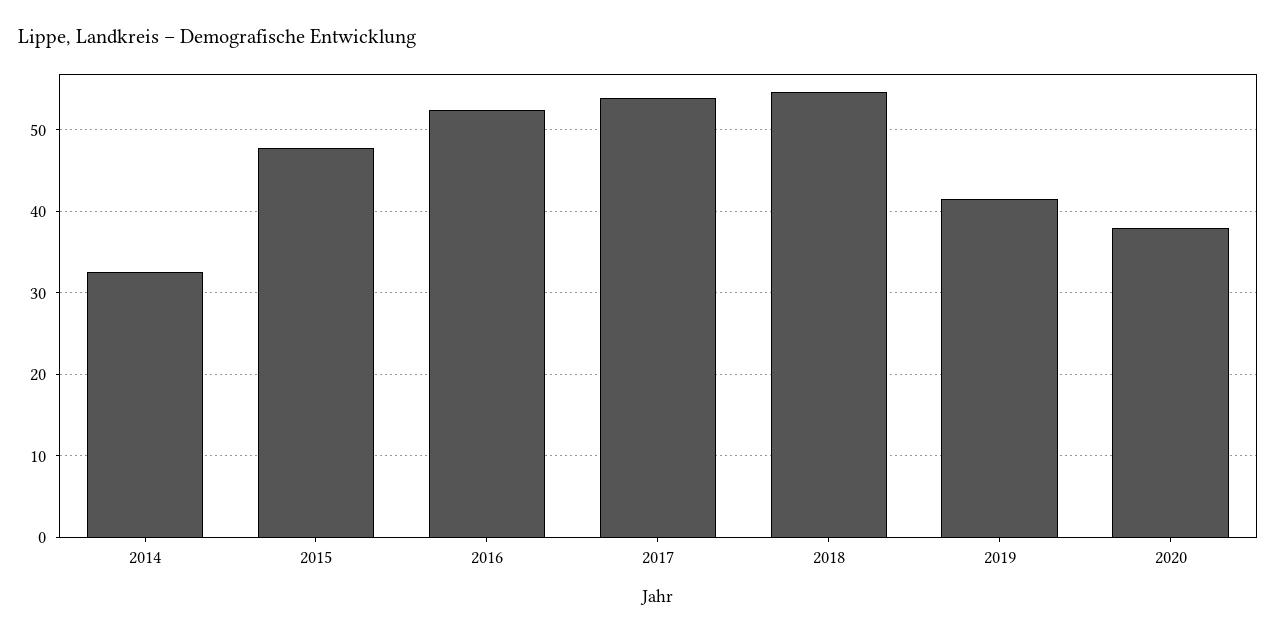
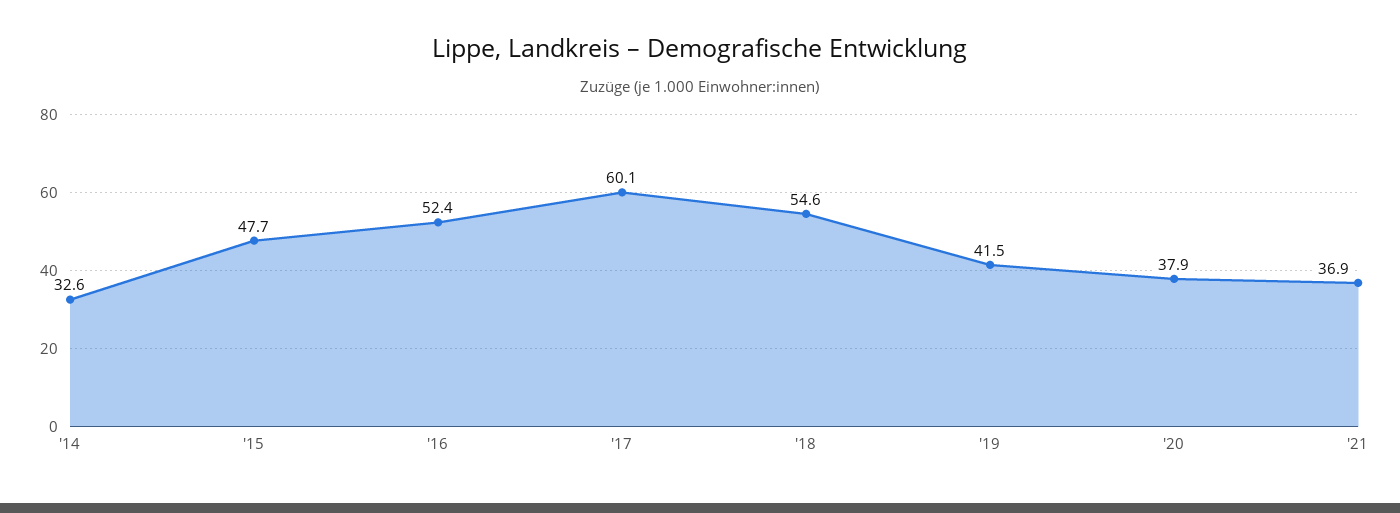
2017: 54 -> 60.1
'21: none -> 36.9

